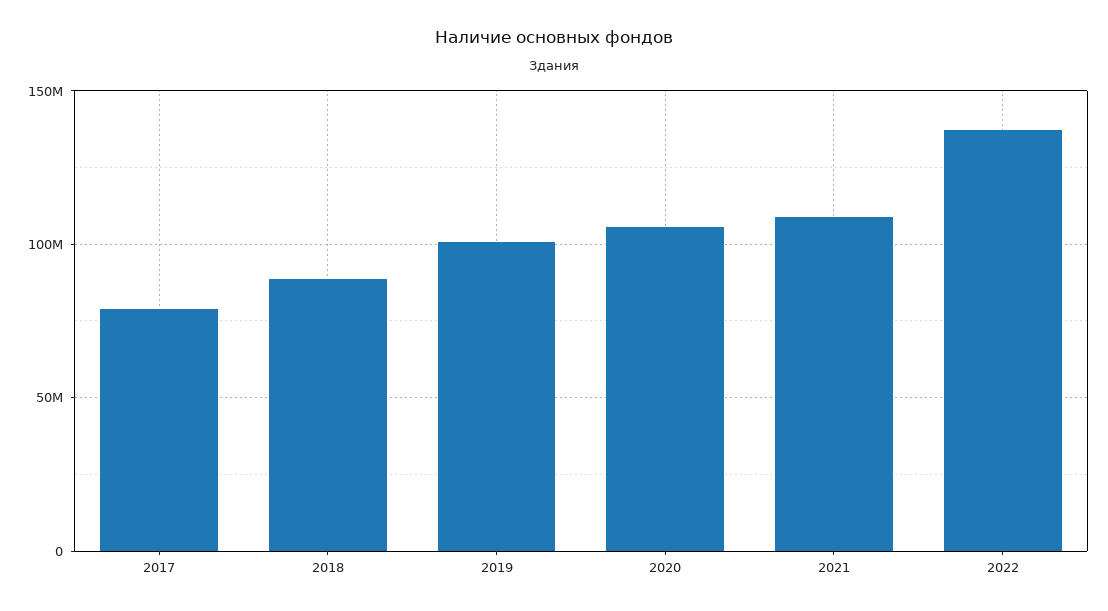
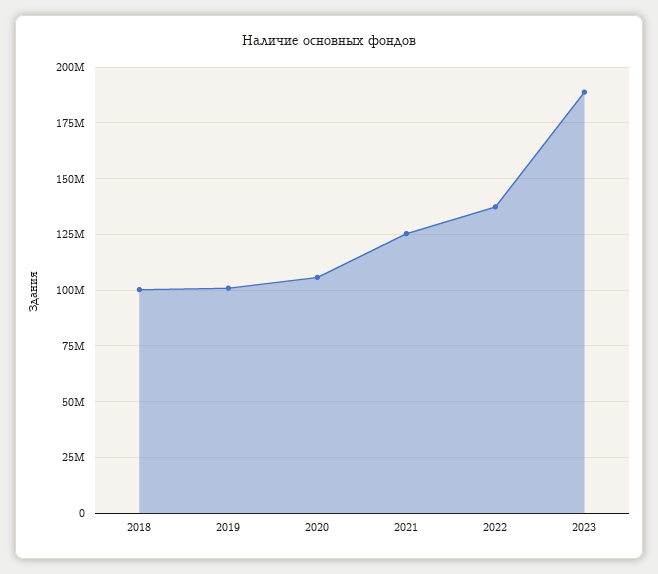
2017: 80000000 -> none
2018: 90000000 -> 100000000
2021: 110000000 -> 125000000
2023: none -> 190000000

